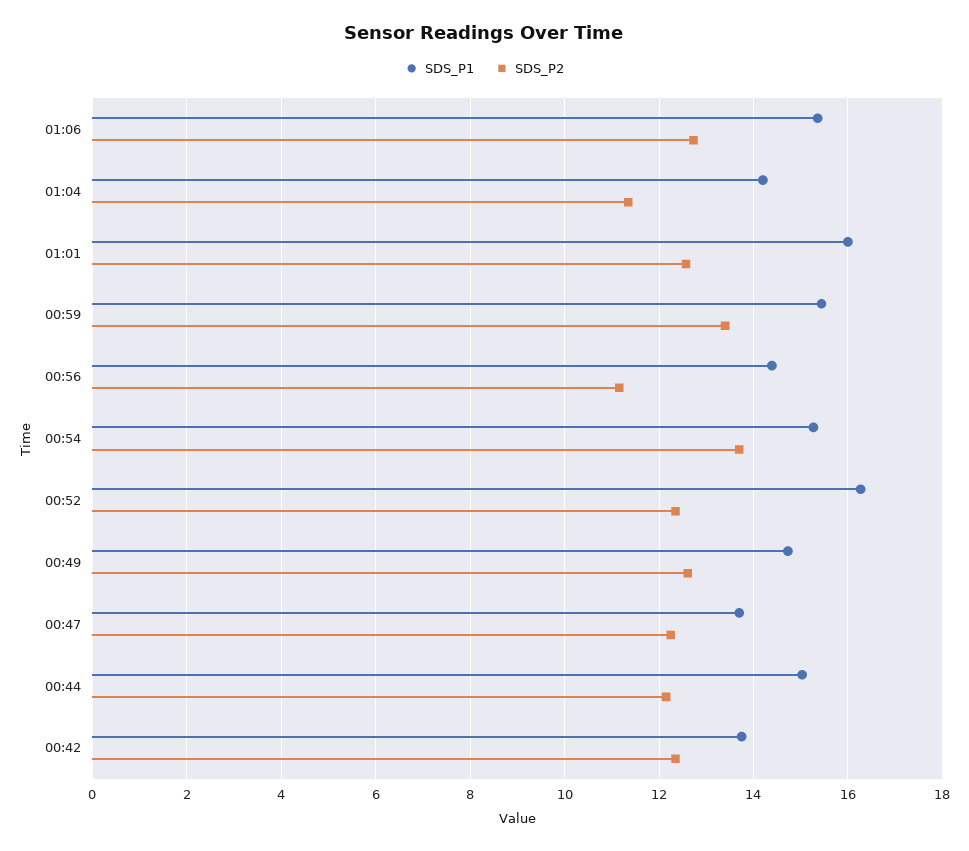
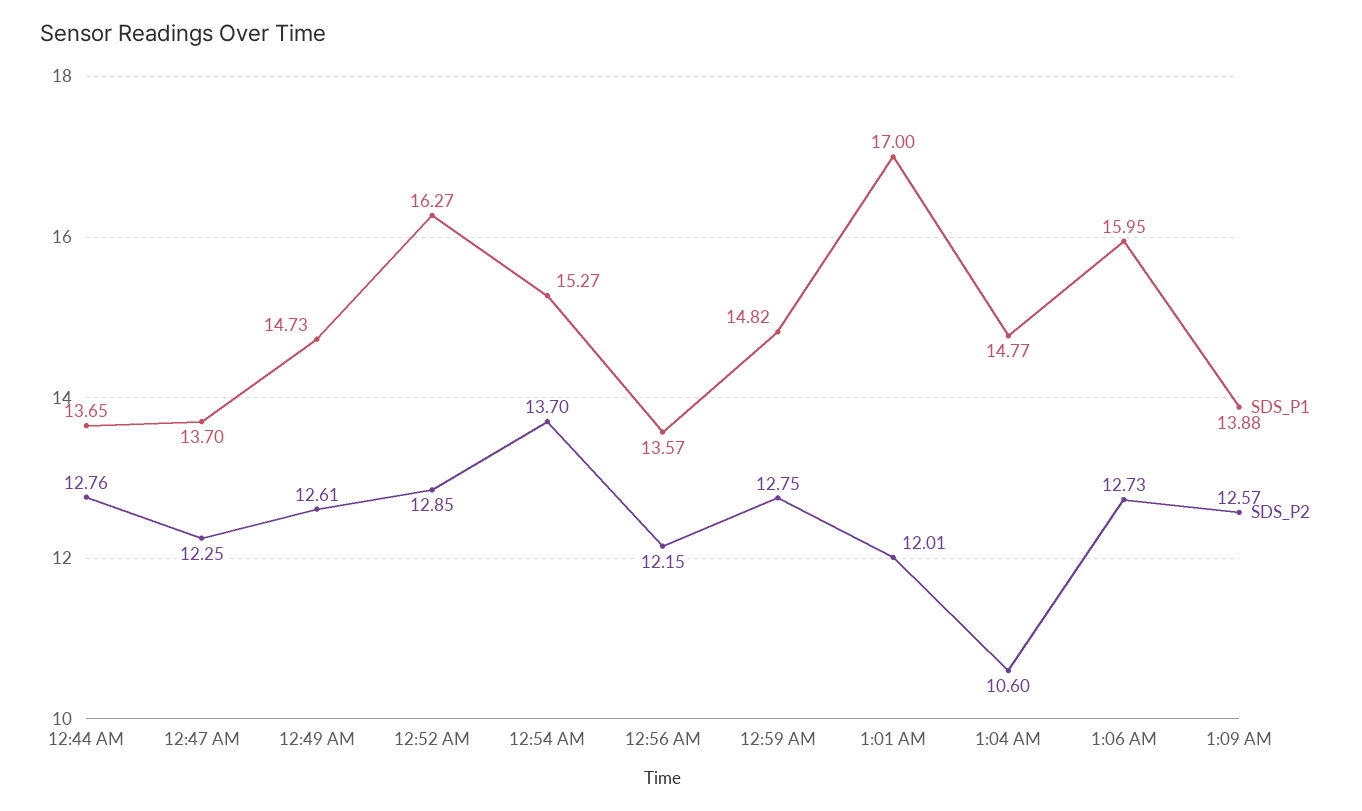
SDS_P1, 01:06: 15.4 -> 15.95
SDS_P1, 01:04: 14.2 -> 14.77
SDS_P2, 01:04: 11.4 -> 10.6
SDS_P1, 01:01: 16 -> 17
SDS_P2, 01:01: 12.6 -> 12.01
SDS_P1, 00:59: 15.4 -> 14.82
SDS_P2, 00:59: 13.4 -> 12.75
SDS_P1, 00:56: 14.4 -> 13.57
SDS_P2, 00:56: 11.2 -> 12.15
SDS_P2, 00:52: 12.4 -> 12.85
SDS_P1, 00:44: 15 -> 13.65
SDS_P2, 00:44: 12.2 -> 12.76
SDS_P1, 00:42: 13.8 -> none
SDS_P2, 00:42: 12.4 -> none
SDS_P1, 1:09 AM: none -> 13.88
SDS_P2, 1:09 AM: none -> 12.57

